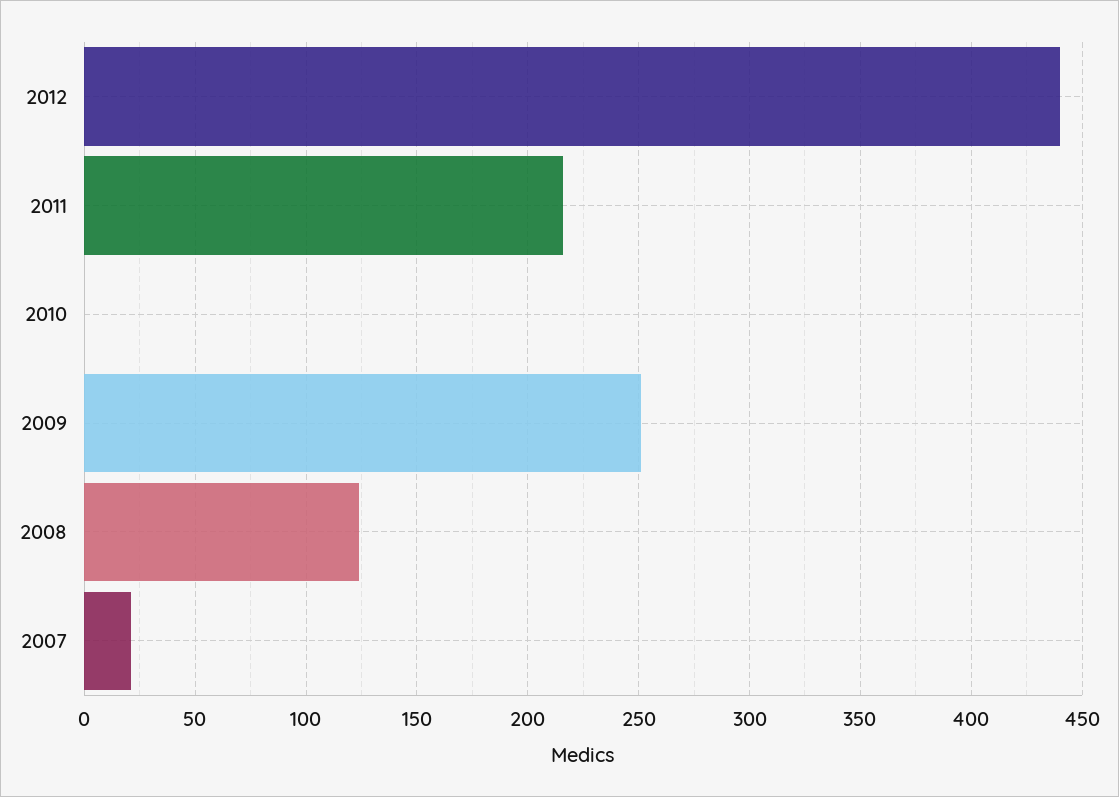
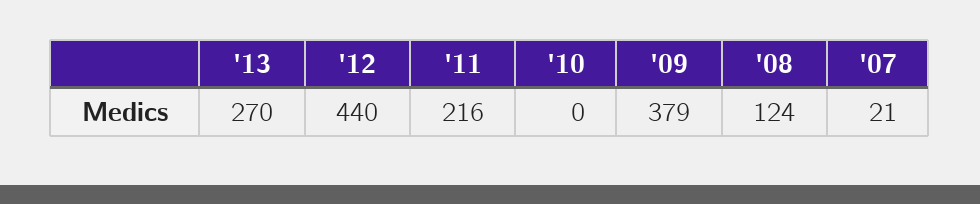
2009: 250 -> 379
'13: none -> 270

